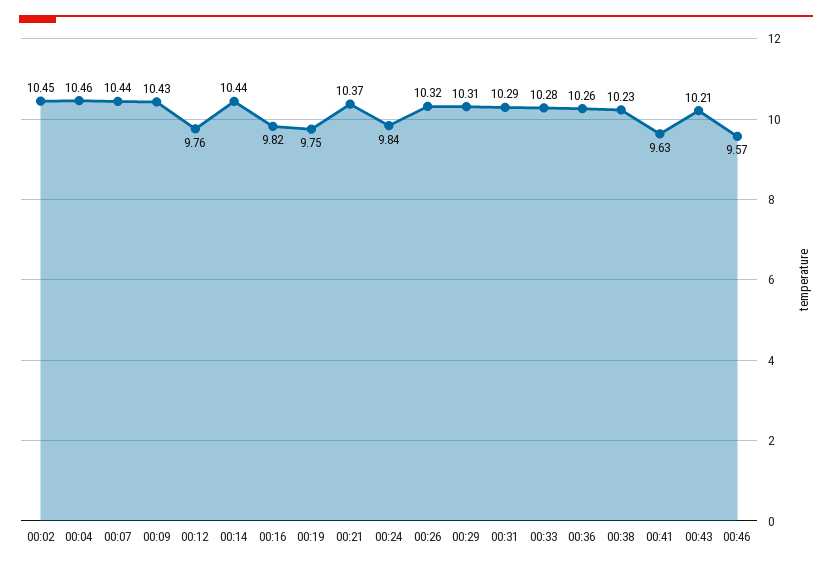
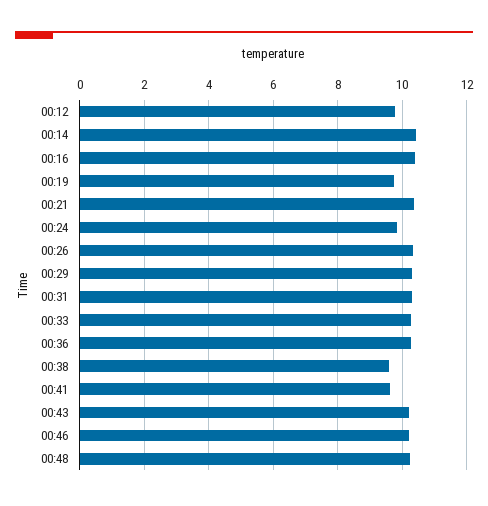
00:02: 10.45 -> none
00:04: 10.46 -> none
00:07: 10.44 -> none
00:09: 10.43 -> none
00:16: 9.82 -> 10.4
00:38: 10.23 -> 9.6
00:46: 9.57 -> 10.2
00:48: none -> 10.2

